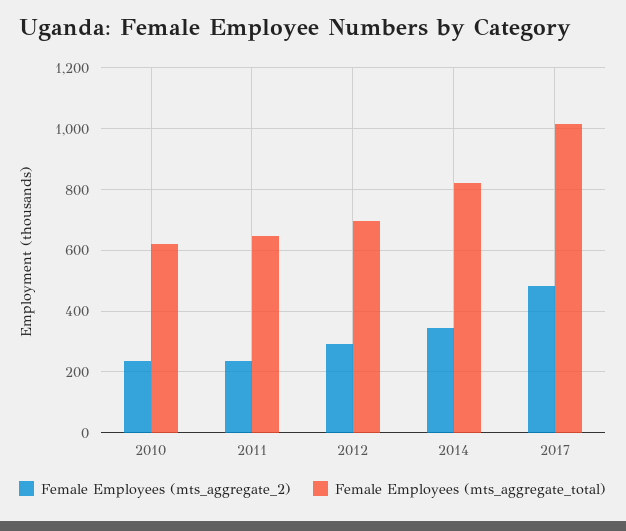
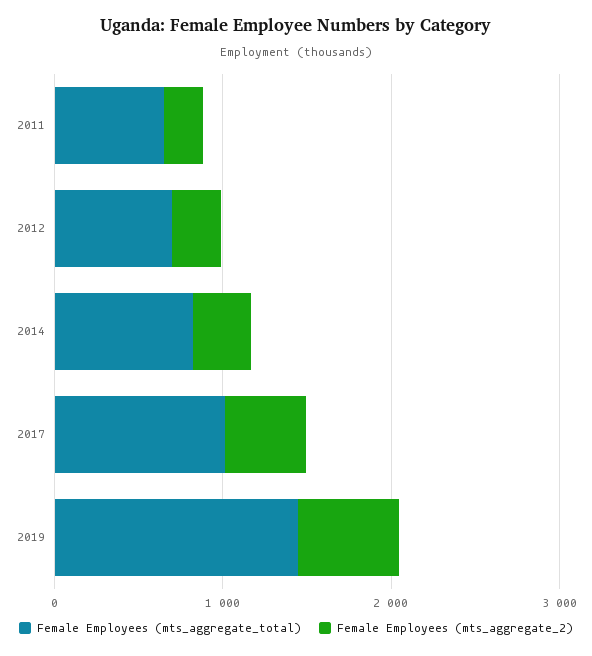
Female Employees (mts_aggregate_2), 2010: 240 -> none
Female Employees (mts_aggregate_total), 2010: 620 -> none
Female Employees (mts_aggregate_total), 2019: none -> 1400
Female Employees (mts_aggregate_2), 2019: none -> 600

